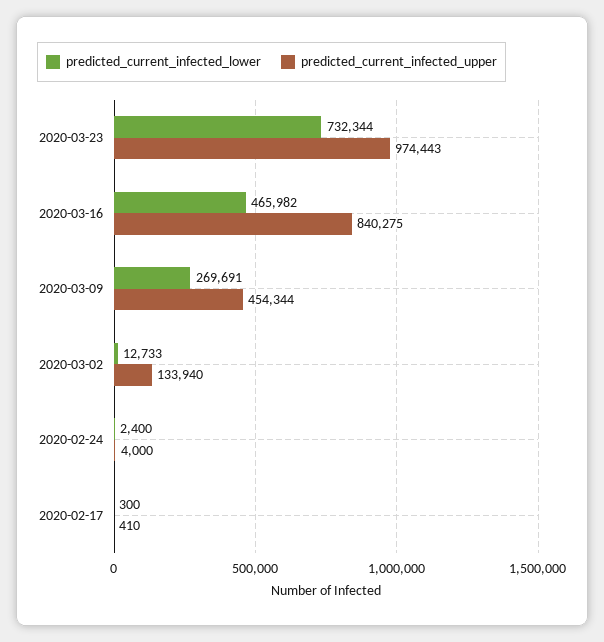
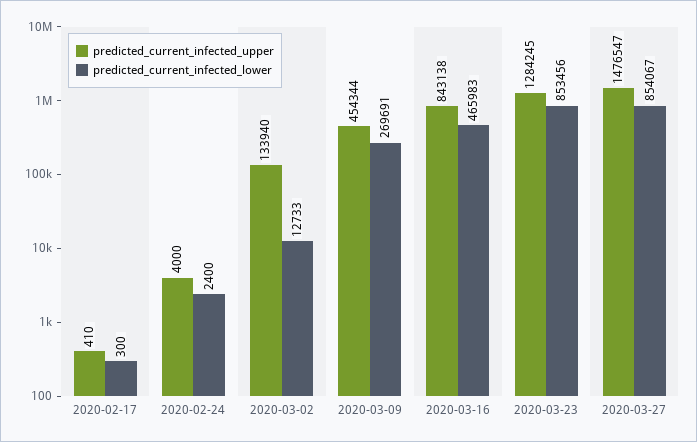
predicted_current_infected_lower, 2020-03-23: 732344 -> 853456
predicted_current_infected_upper, 2020-03-23: 974443 -> 1284245
predicted_current_infected_lower, 2020-03-16: 465982 -> 465983
predicted_current_infected_upper, 2020-03-16: 840275 -> 843138
predicted_current_infected_upper, 2020-03-27: none -> 1476547
predicted_current_infected_lower, 2020-03-27: none -> 854067

